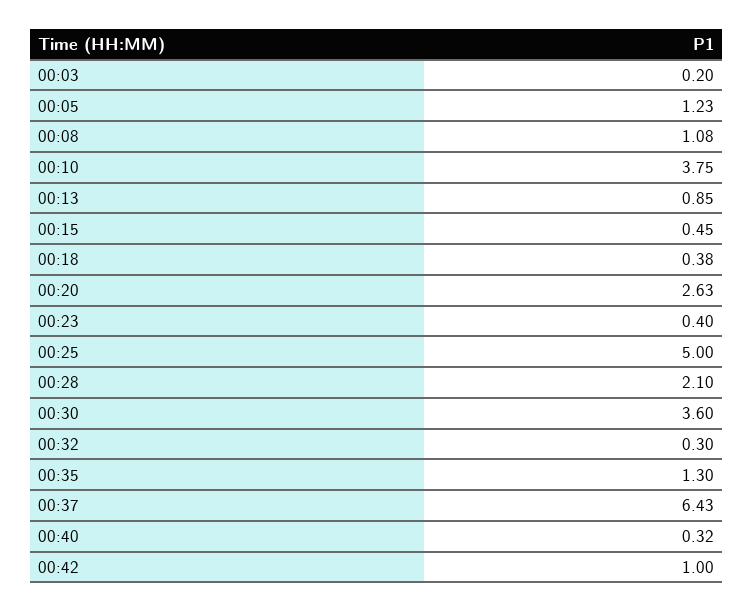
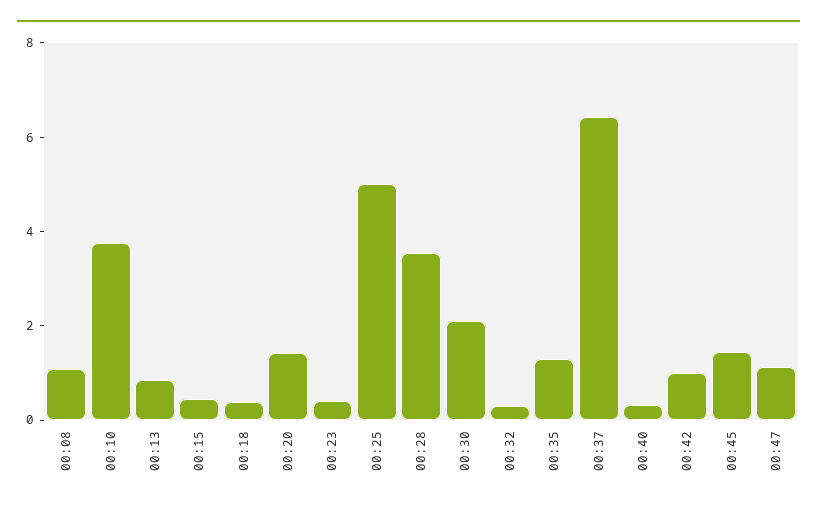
00:03: 0.2 -> none
00:05: 1.23 -> none
00:20: 2.63 -> 1.5
00:28: 2.1 -> 3.5
00:30: 3.6 -> 2
00:45: none -> 1.5
00:47: none -> 1

